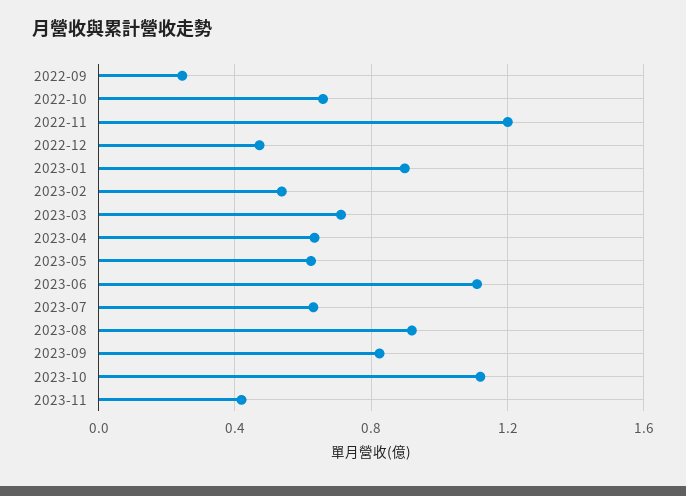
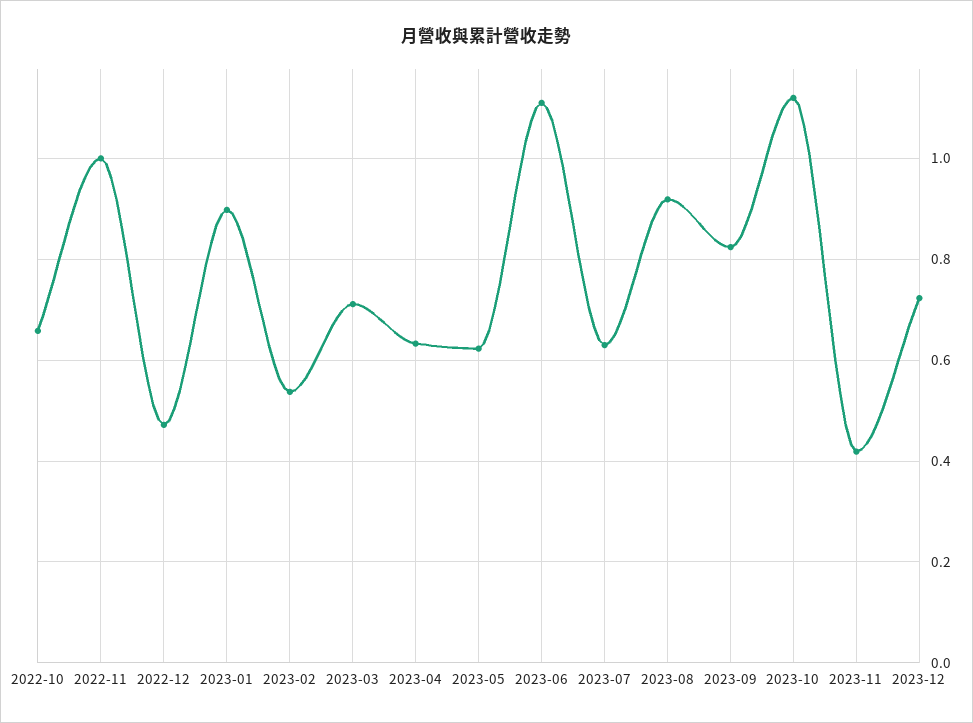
2022-09: 0.25 -> none
2022-11: 1.2 -> 1
2023-12: none -> 0.72

